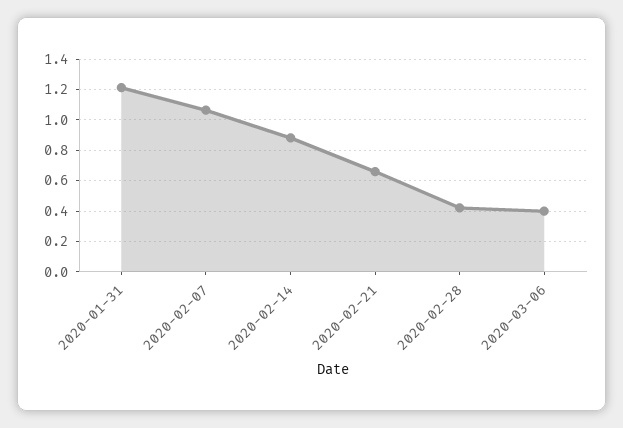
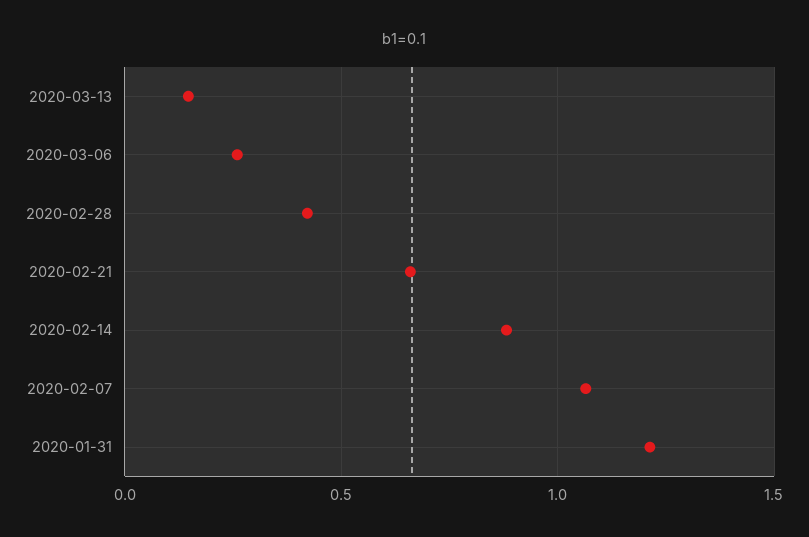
2020-03-06: 0.4 -> 0.25
2020-03-13: none -> 0.15

